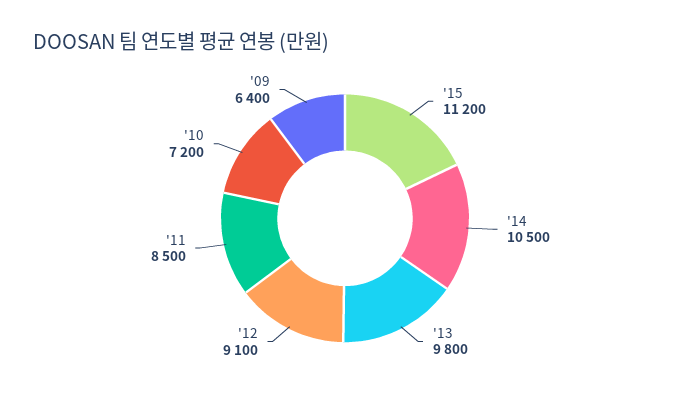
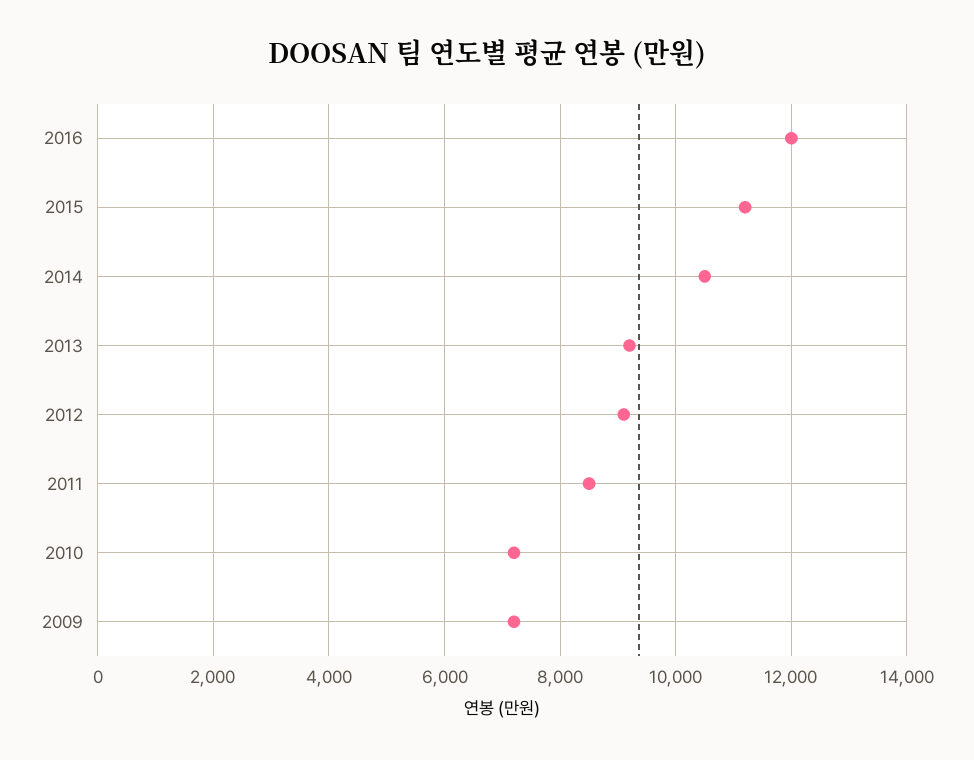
'13: 9800 -> 9200
'09: 6400 -> 7200
2016: none -> 12000

